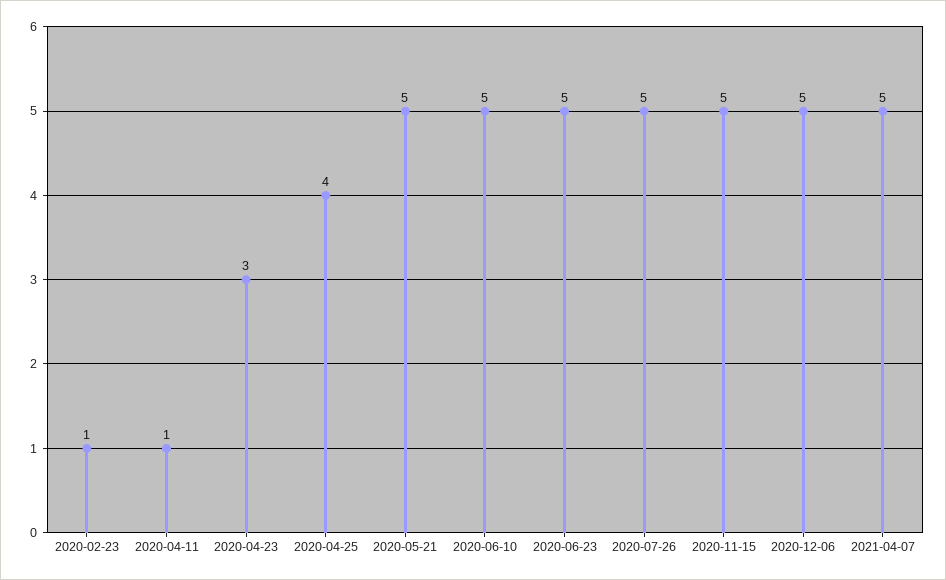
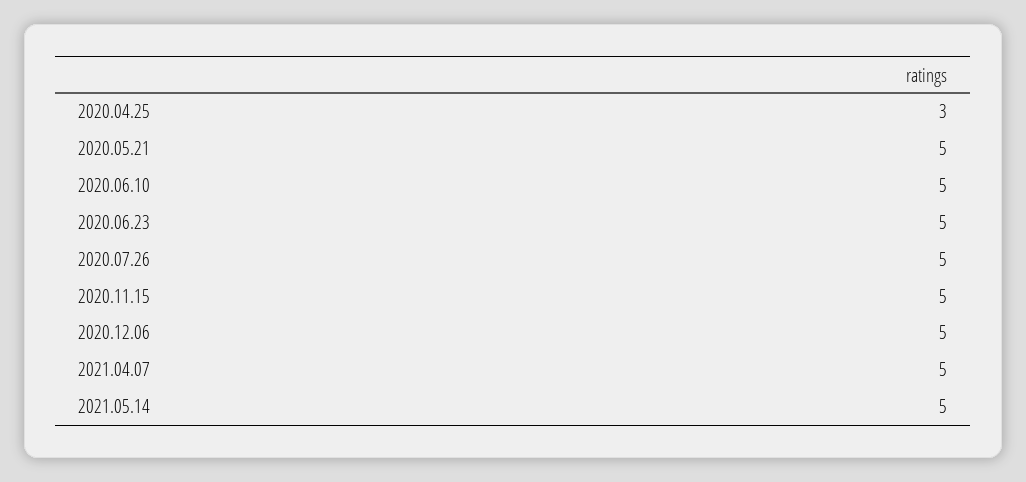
2020-02-23: 1 -> none
2020-04-11: 1 -> none
2020-04-23: 3 -> none
2020-04-25: 4 -> 3
2021.05.14: none -> 5

